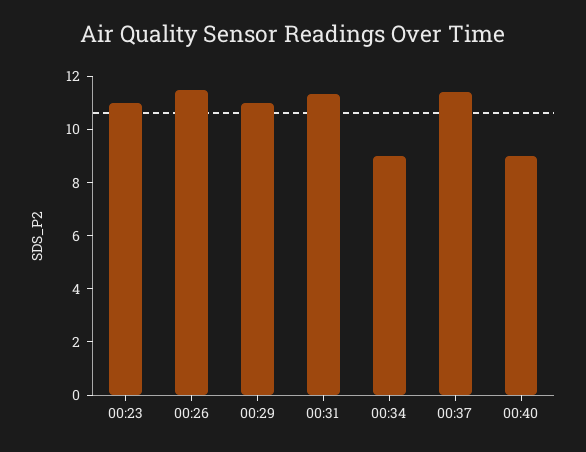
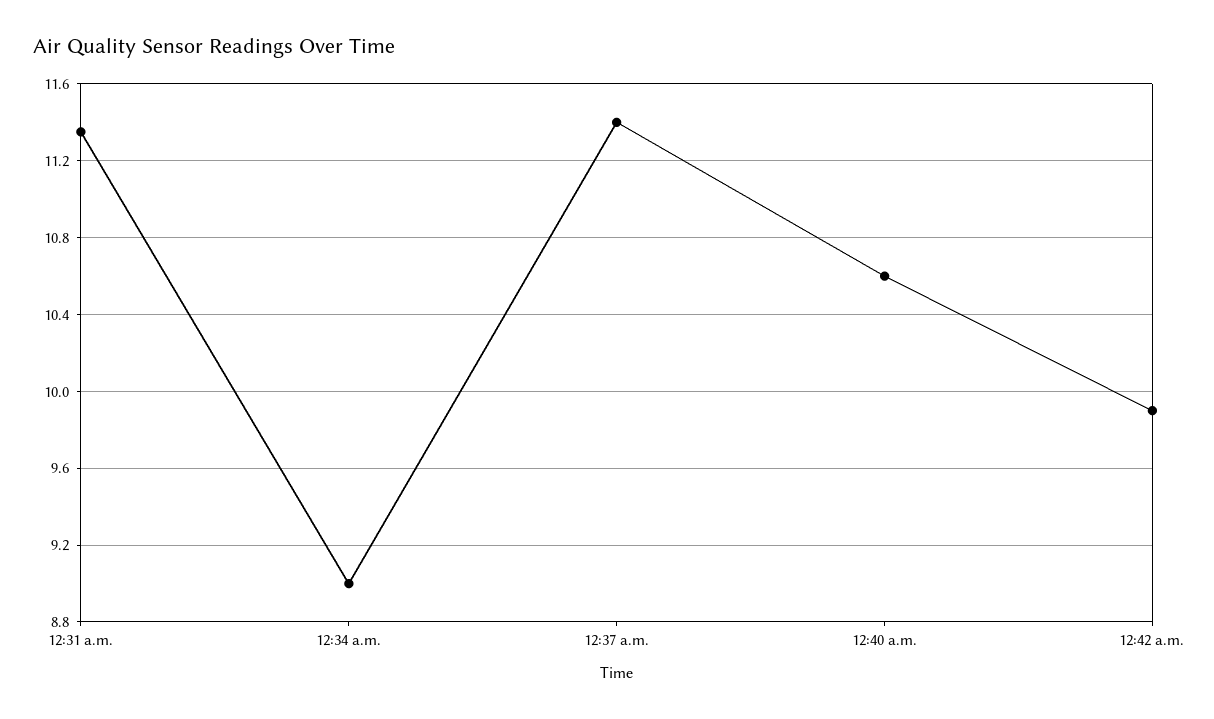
00:23: 11 -> none
00:26: 11.5 -> none
00:29: 11 -> none
00:40: 9 -> 10.6
12:42 a.m.: none -> 9.9

